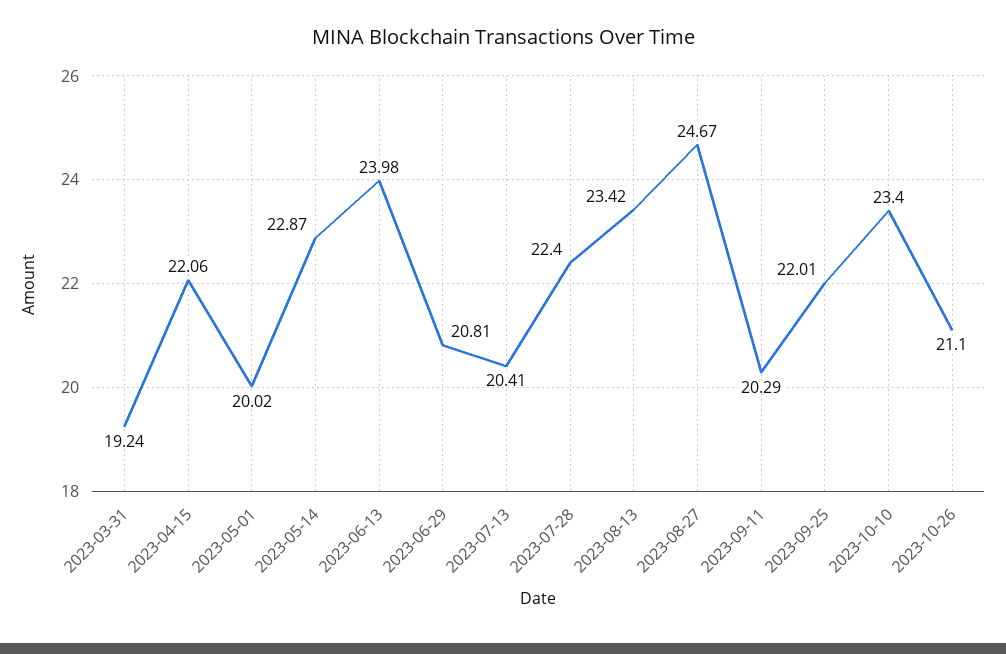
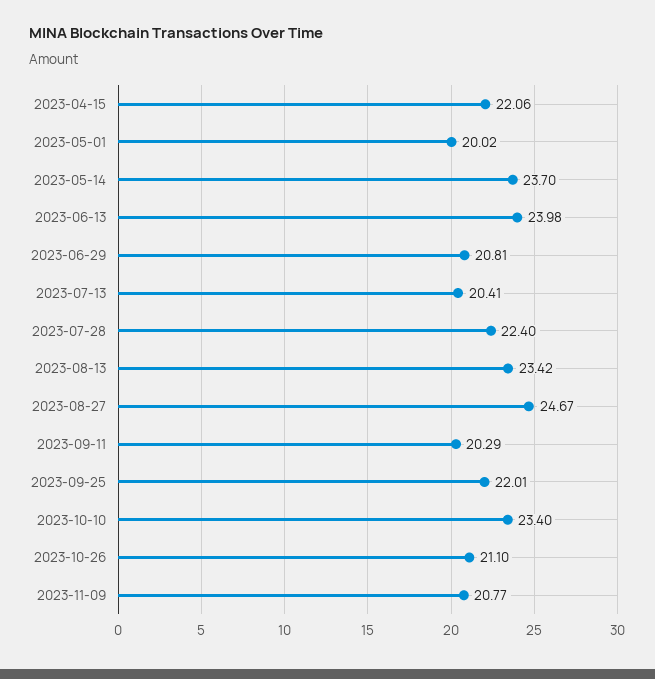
2023-03-31: 19.24 -> none
2023-05-14: 22.87 -> 23.7
2023-11-09: none -> 20.77

